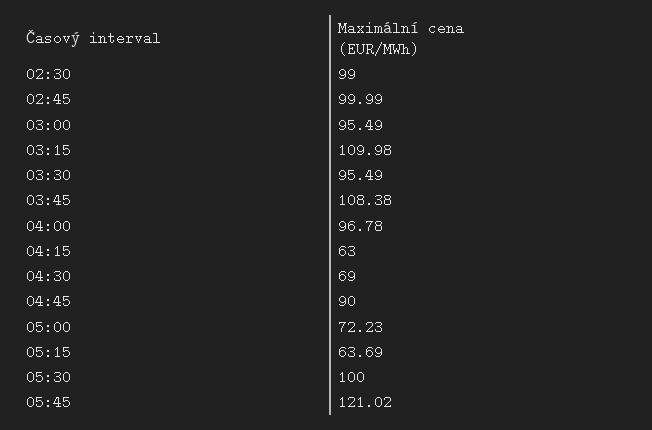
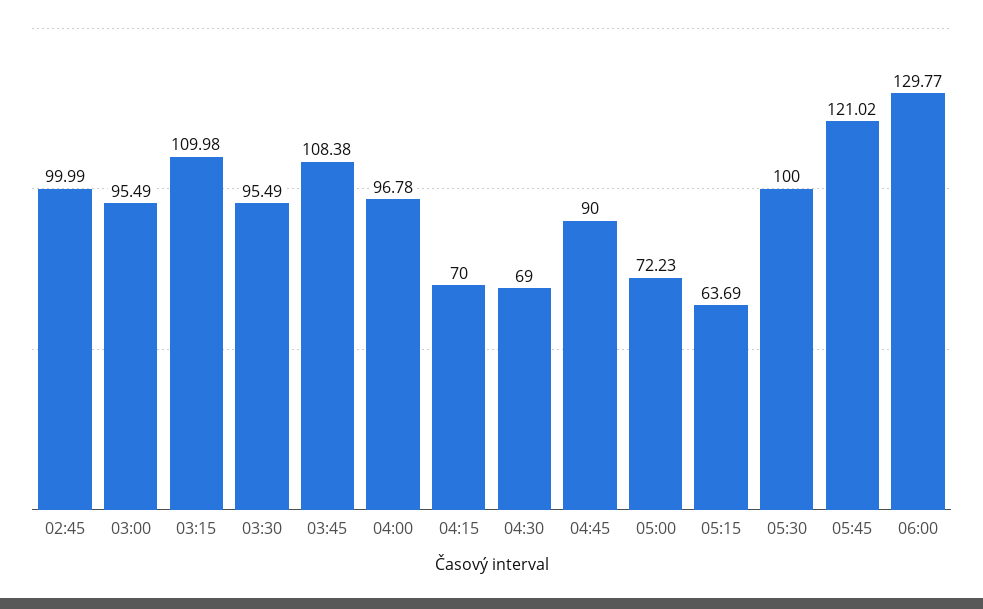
02:30: 99 -> none
04:15: 63 -> 70
06:00: none -> 129.77

